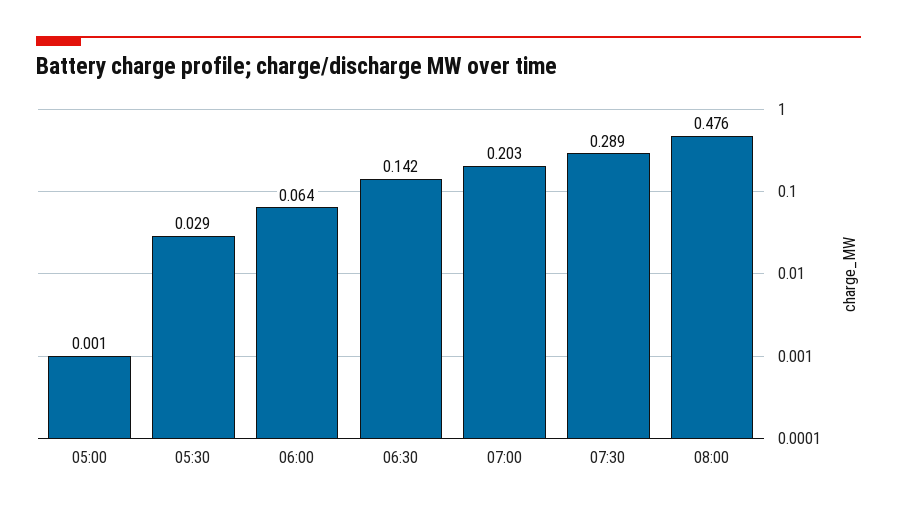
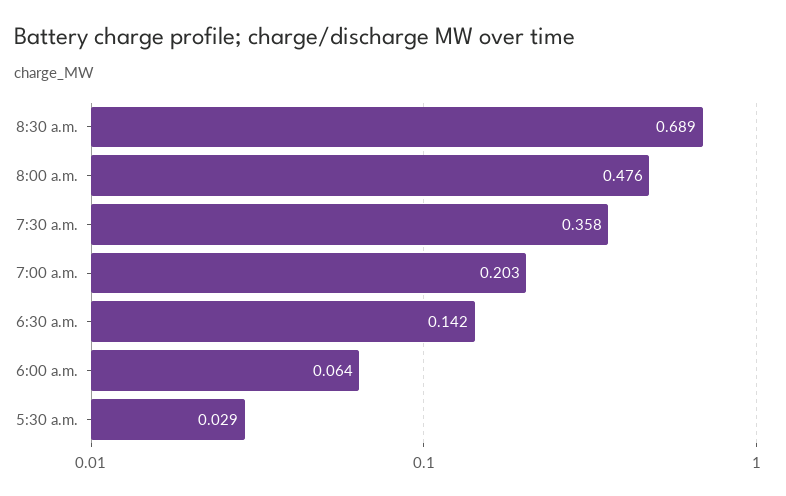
05:00: 0.001 -> none
07:30: 0.289 -> 0.358
8:30 a.m.: none -> 0.689

